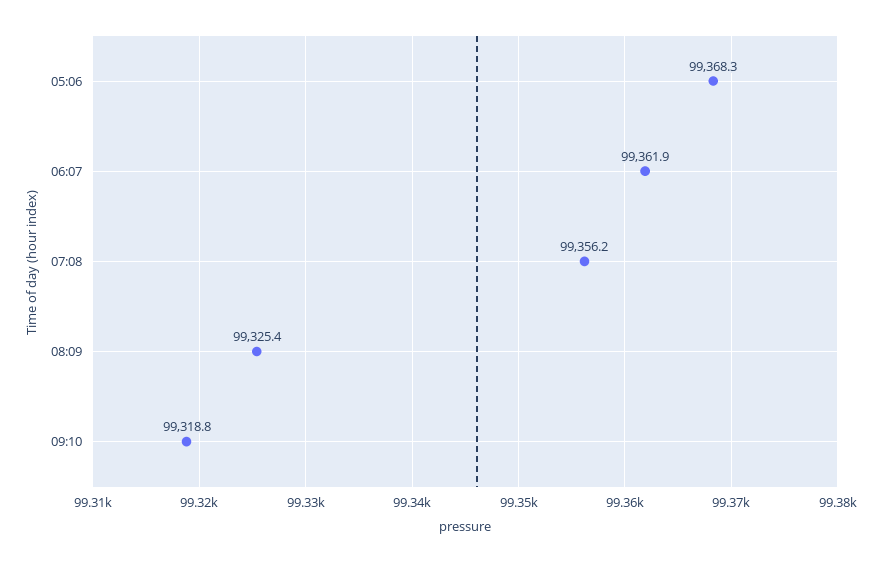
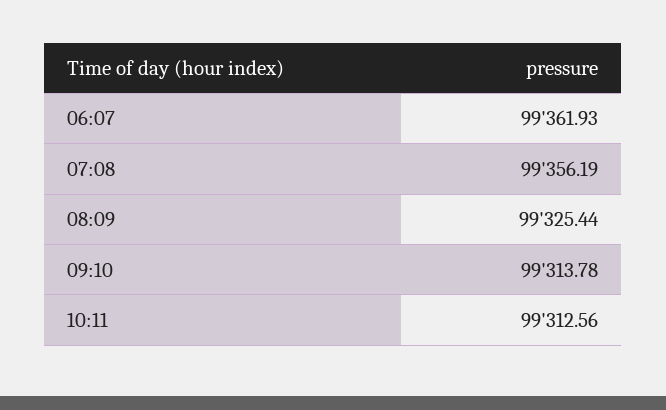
05:06: 99368.3 -> none
09:10: 99318.8 -> 99313.78
10:11: none -> 99312.56

